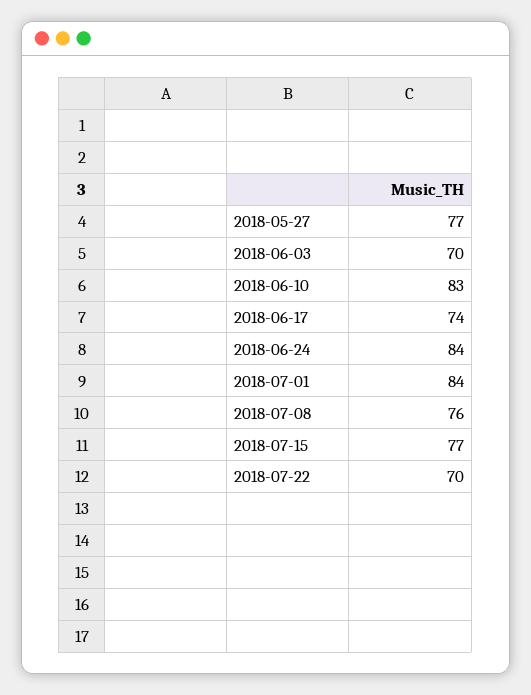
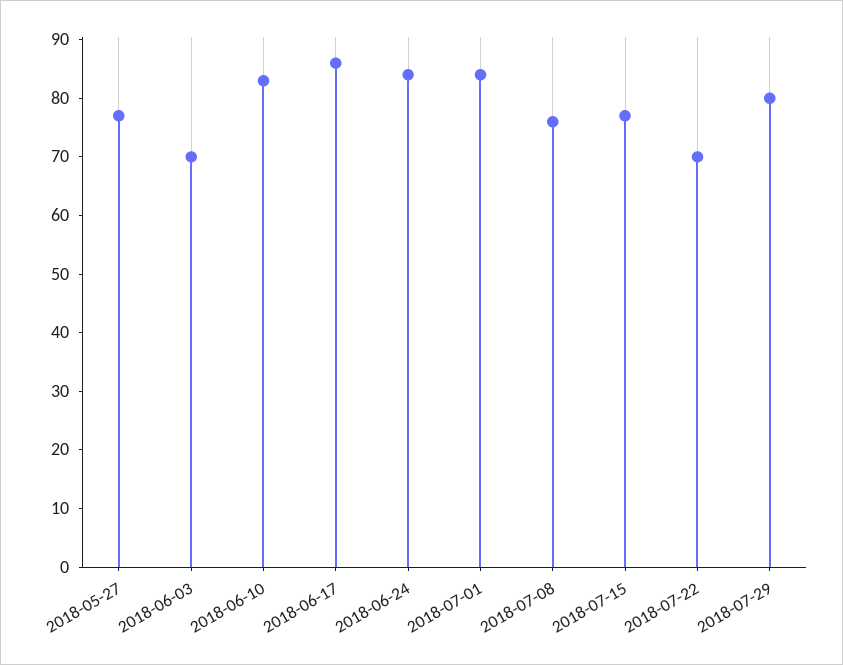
2018-06-17: 74 -> 85
2018-07-29: none -> 80

